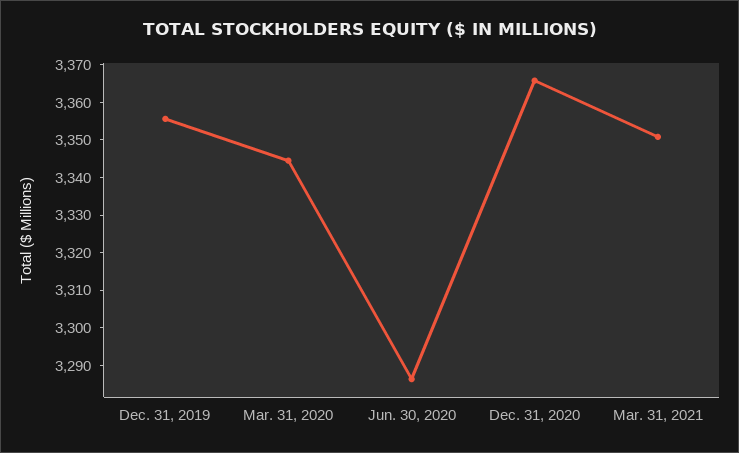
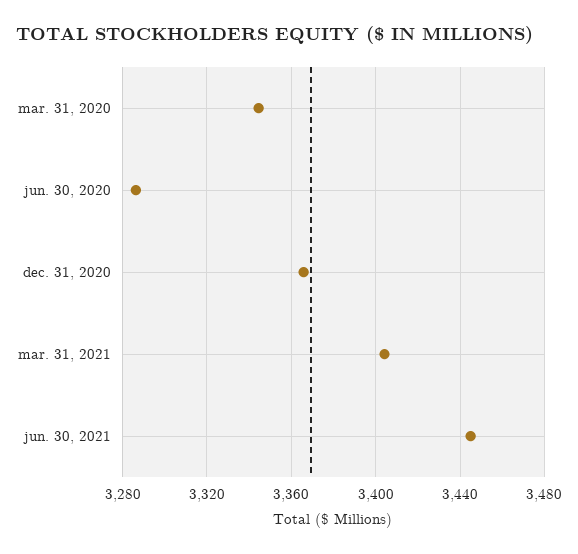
Dec. 31, 2019: 3355 -> none
Mar. 31, 2021: 3350 -> 3405
jun. 30, 2021: none -> 3445

